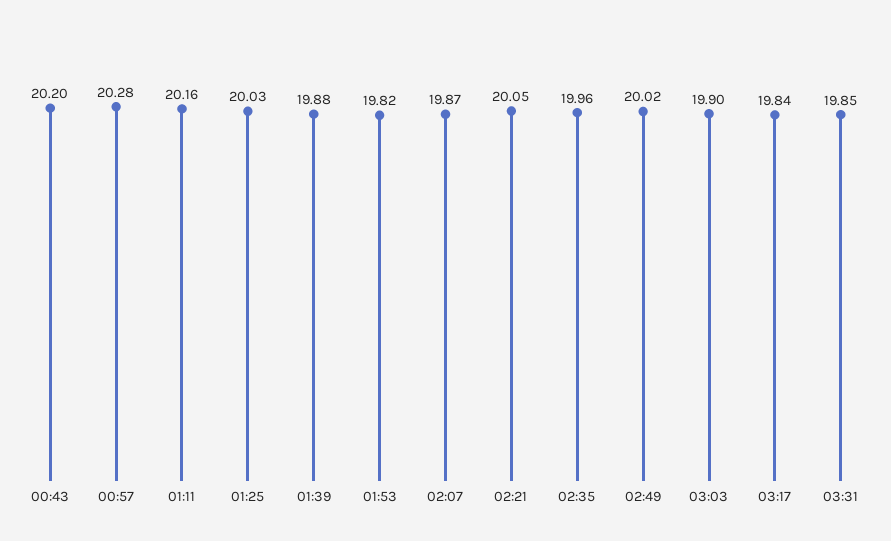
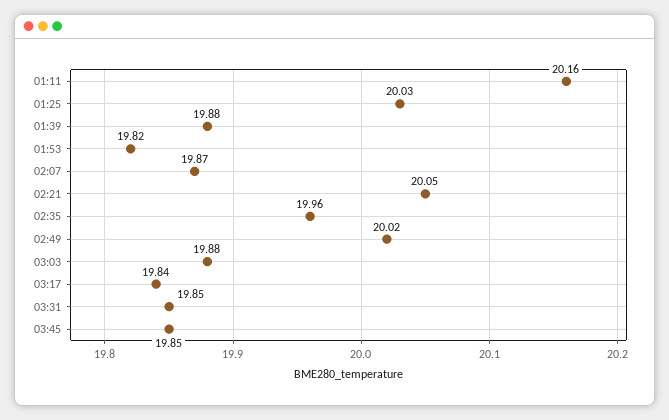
00:43: 20.2 -> none
00:57: 20.28 -> none
03:03: 19.9 -> 19.88
03:45: none -> 19.85

